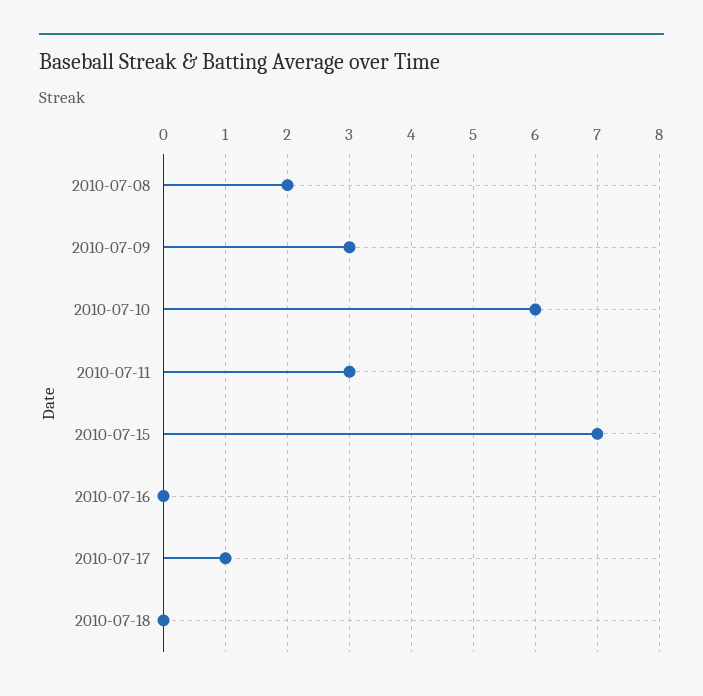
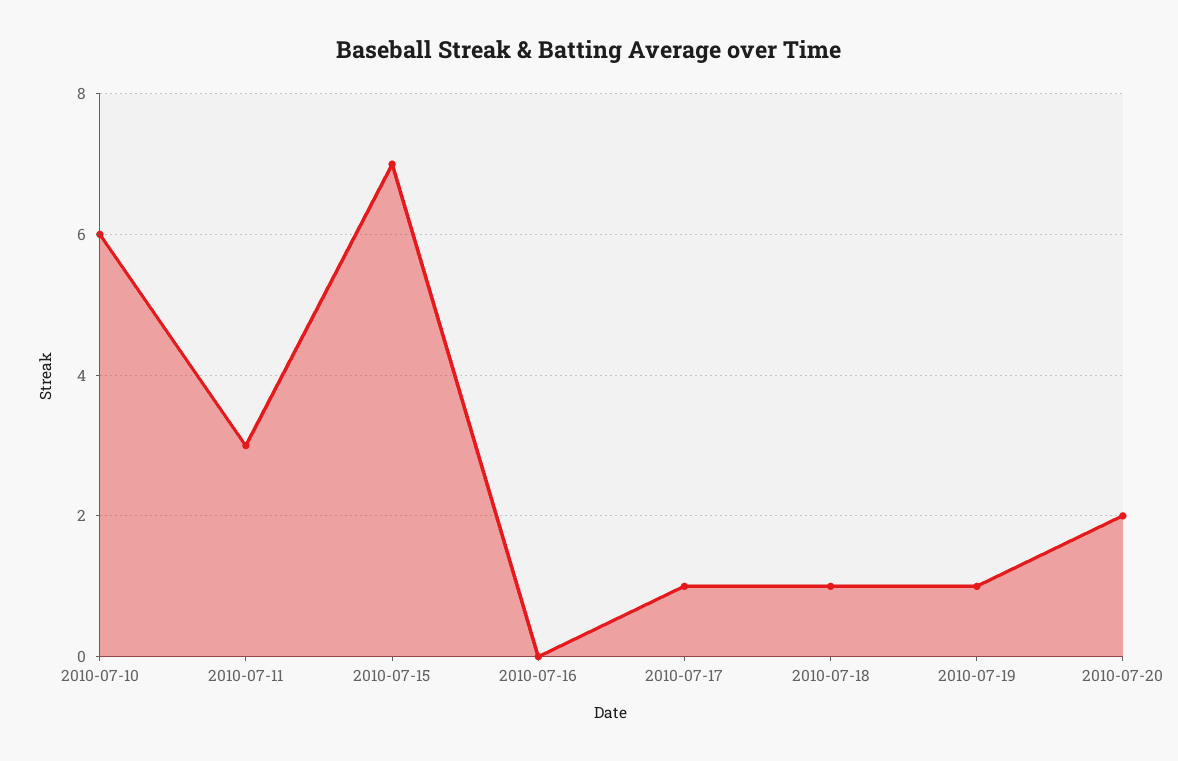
2010-07-08: 2 -> none
2010-07-09: 3 -> none
2010-07-18: 0 -> 1
2010-07-19: none -> 1
2010-07-20: none -> 2

